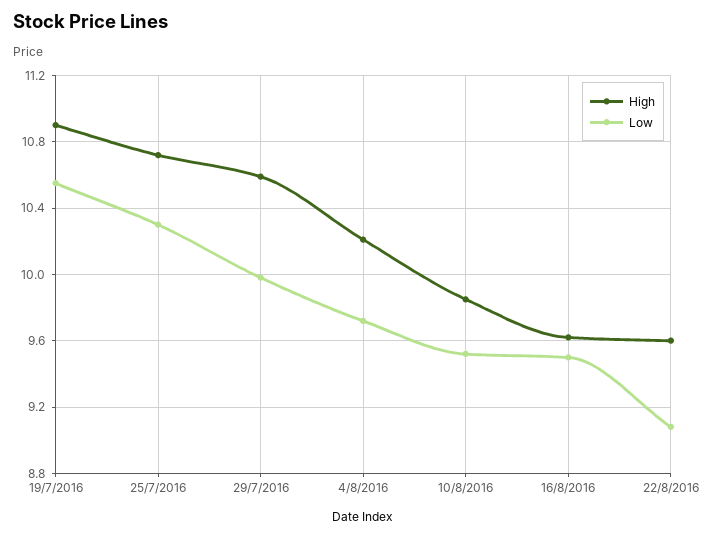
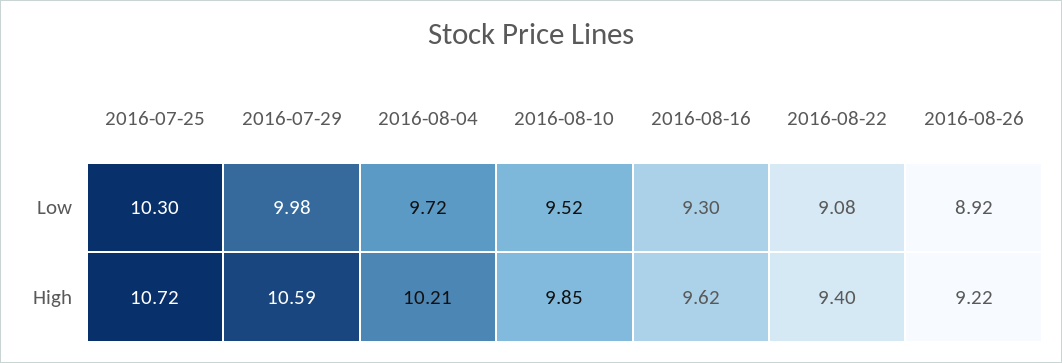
High, 19/7/2016: 10.9 -> none
Low, 19/7/2016: 10.55 -> none
Low, 16/8/2016: 9.5 -> 9.3
High, 22/8/2016: 9.6 -> 9.4
Low, 2016-08-26: none -> 8.92
High, 2016-08-26: none -> 9.22

